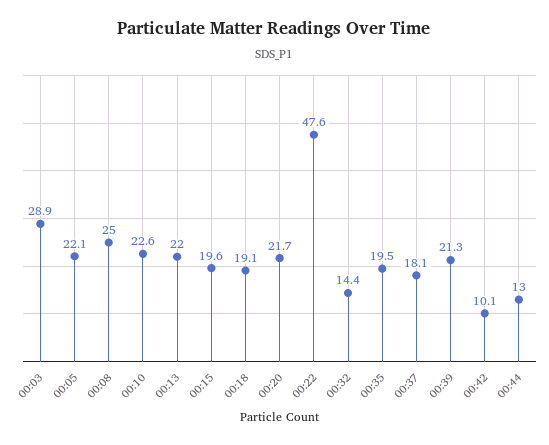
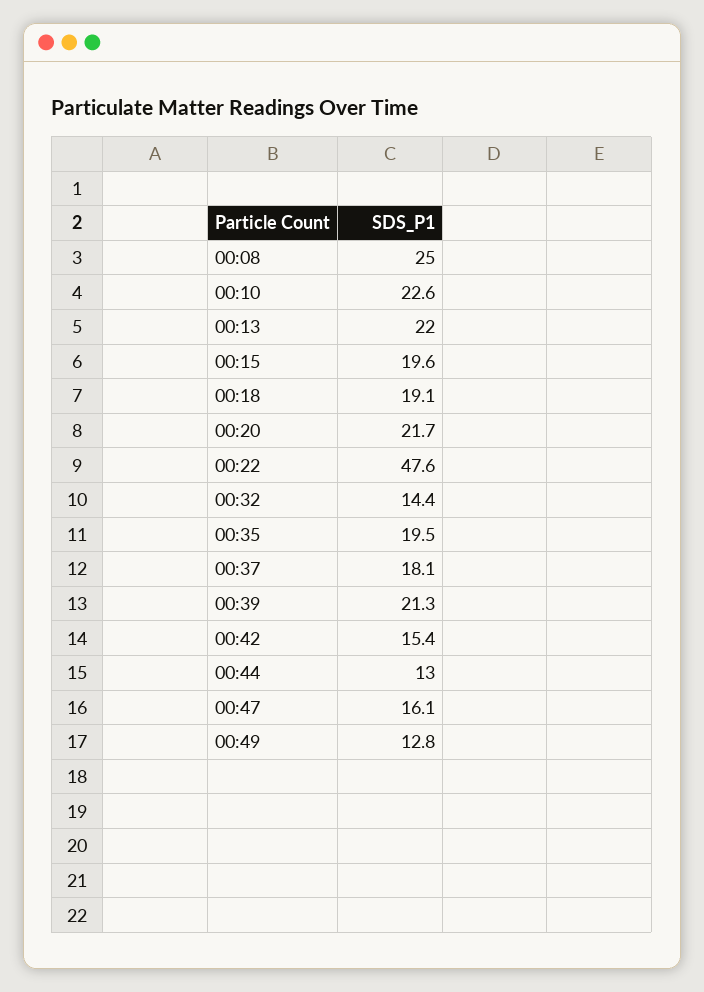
00:03: 28.9 -> none
00:05: 22.1 -> none
00:42: 10.1 -> 15.4
00:47: none -> 16.1
00:49: none -> 12.8

